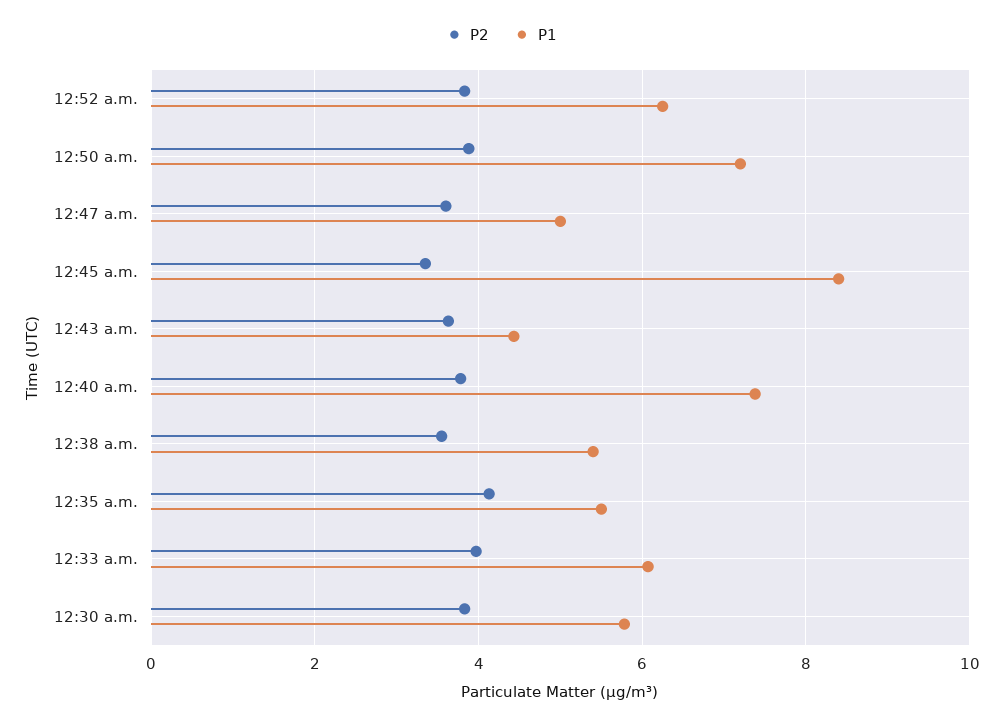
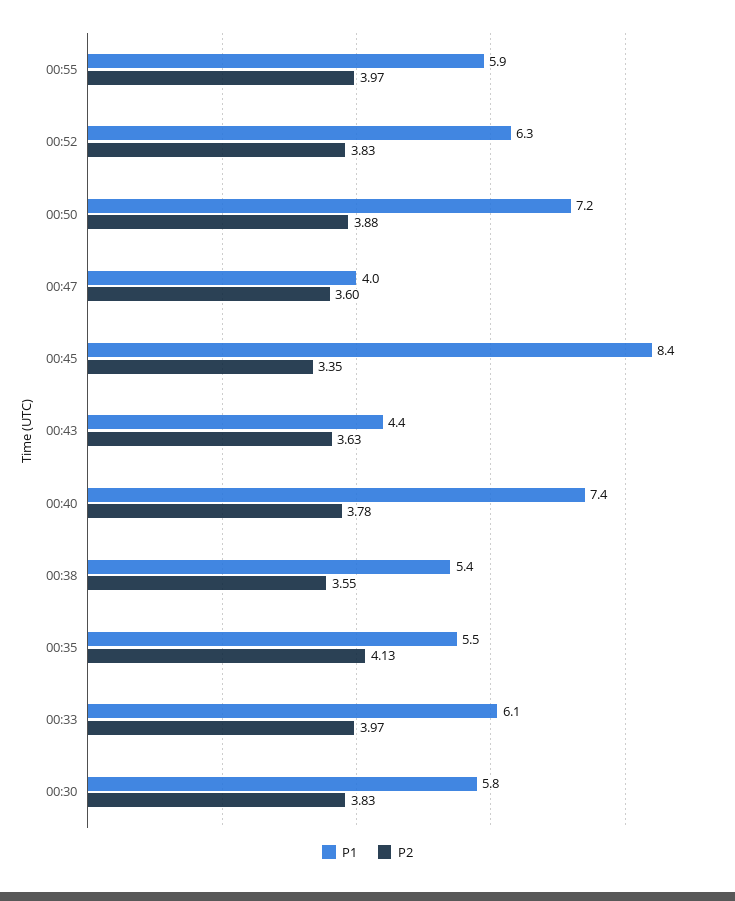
P1, 12:47 a.m.: 5 -> 4
P1, 00:55: none -> 5.9
P2, 00:55: none -> 3.97

